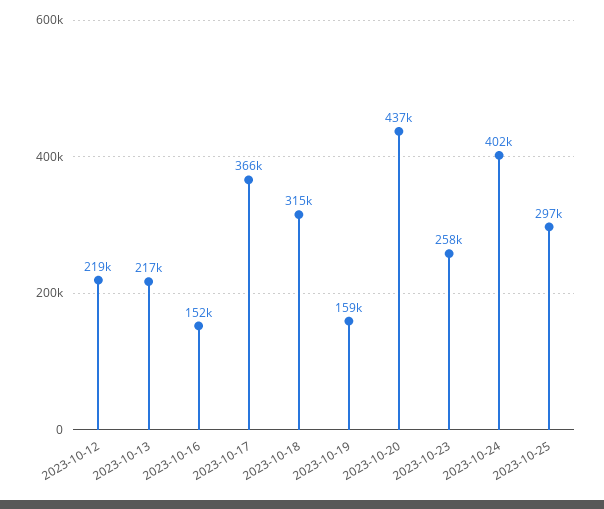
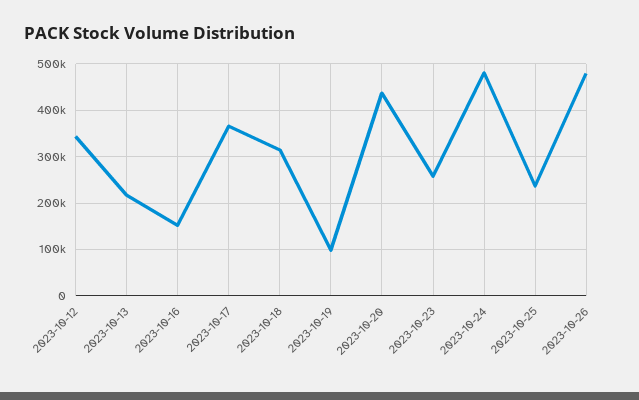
2023-10-12: 219000 -> 340000
2023-10-19: 159000 -> 100000
2023-10-24: 402000 -> 480000
2023-10-25: 297000 -> 240000
2023-10-26: none -> 480000

